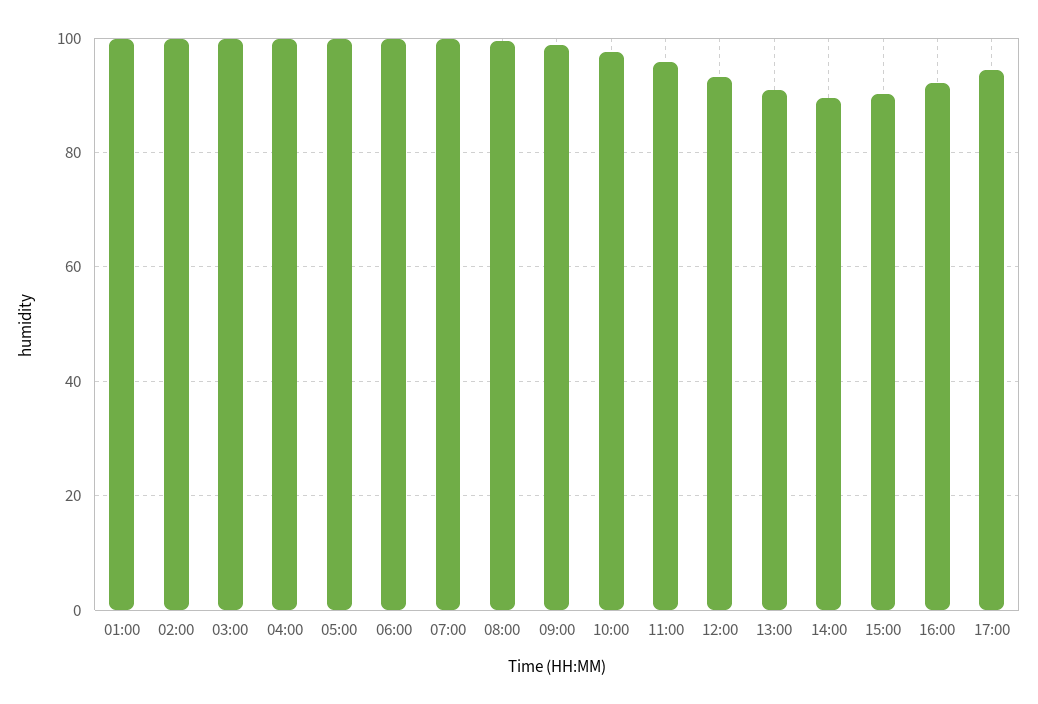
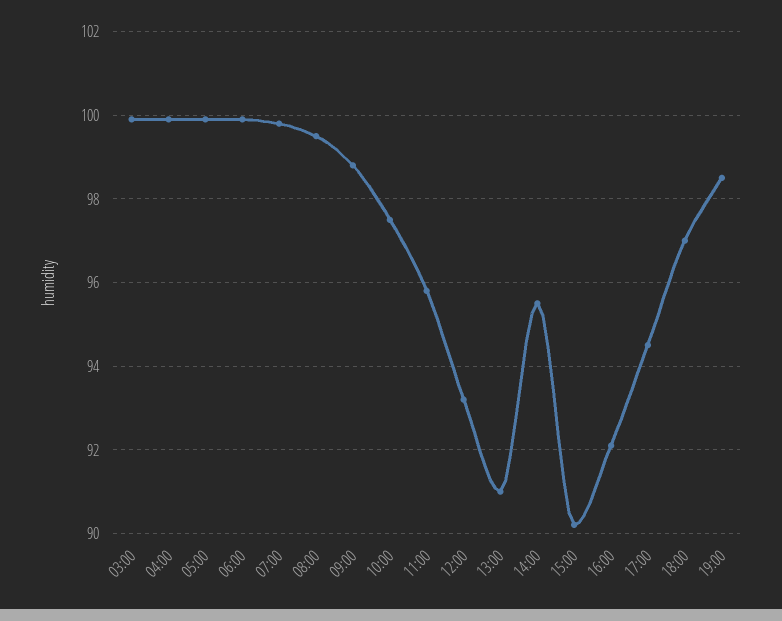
01:00: 100 -> none
02:00: 100 -> none
14:00: 90 -> 95.5
18:00: none -> 97
19:00: none -> 98.5

